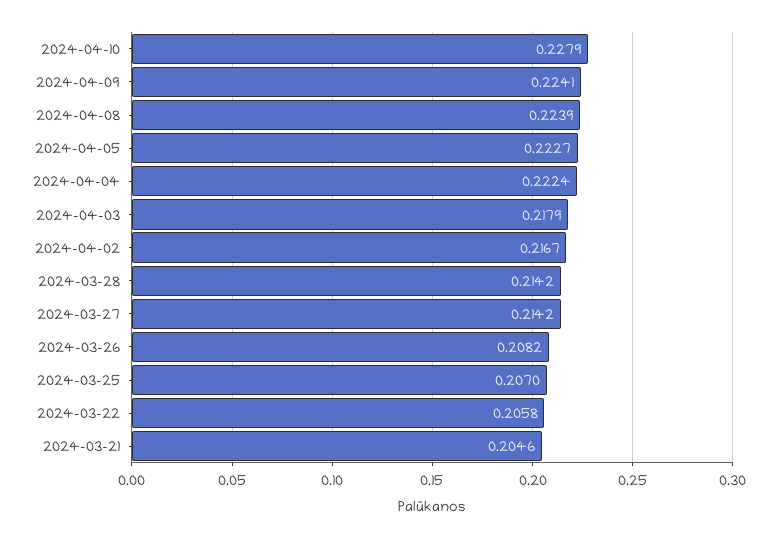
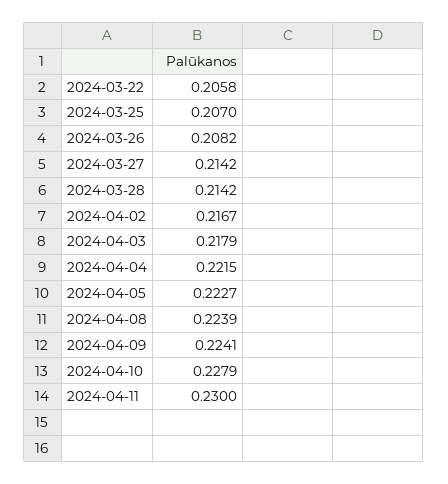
2024-04-04: 0.2224 -> 0.2215
2024-03-21: 0.2046 -> none
2024-04-11: none -> 0.23

